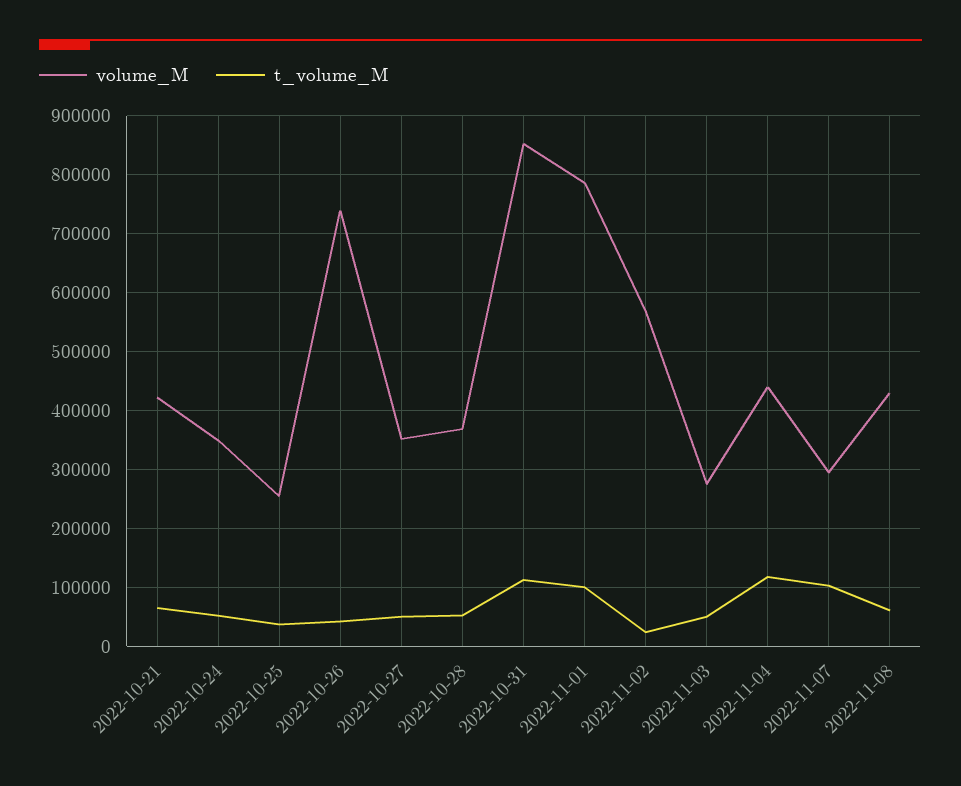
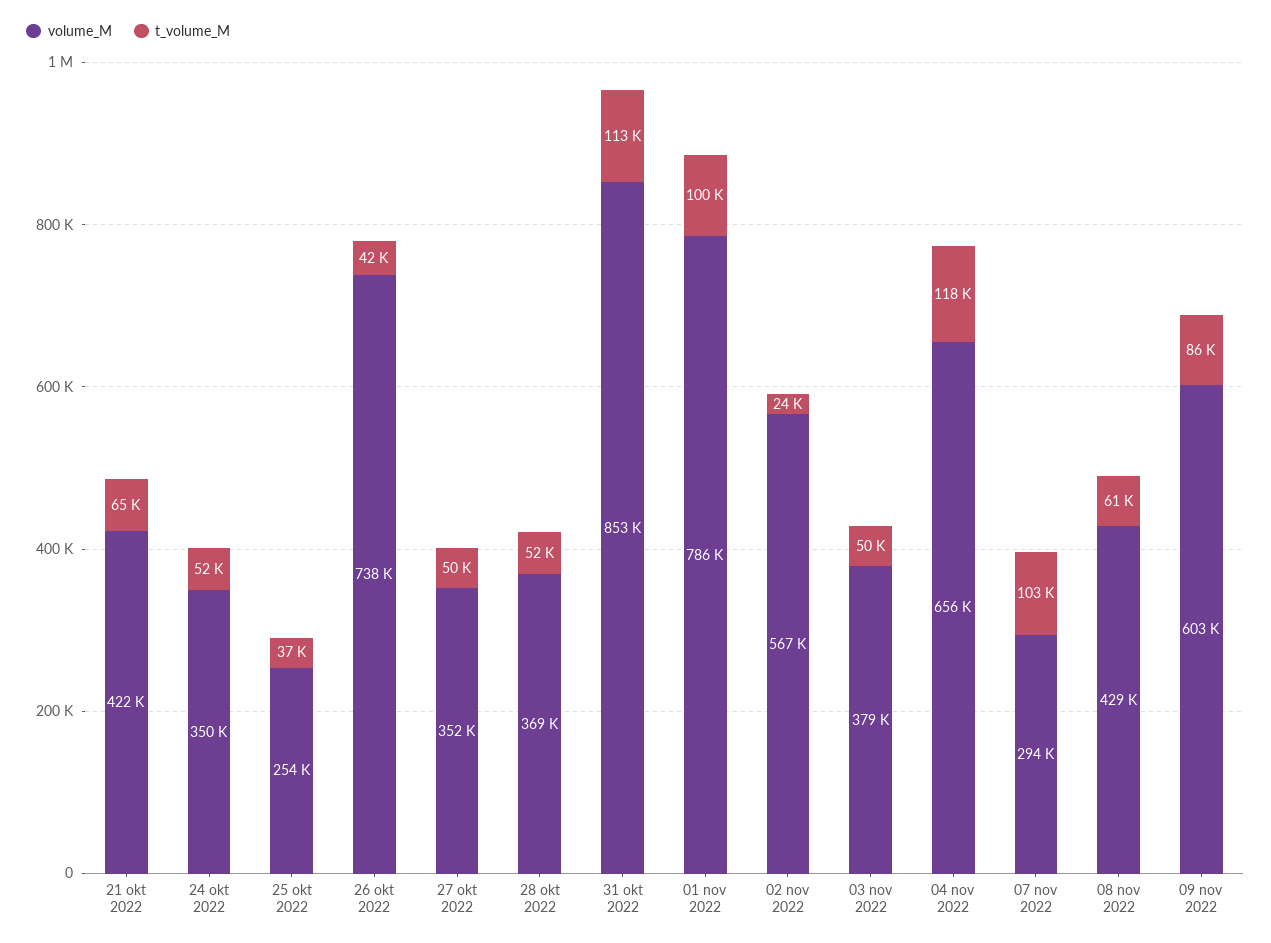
volume_M, 2022-11-03: 280000 -> 379000
volume_M, 2022-11-04: 440000 -> 656000
volume_M, 09 nov 2022: none -> 603000
t_volume_M, 09 nov 2022: none -> 86000

